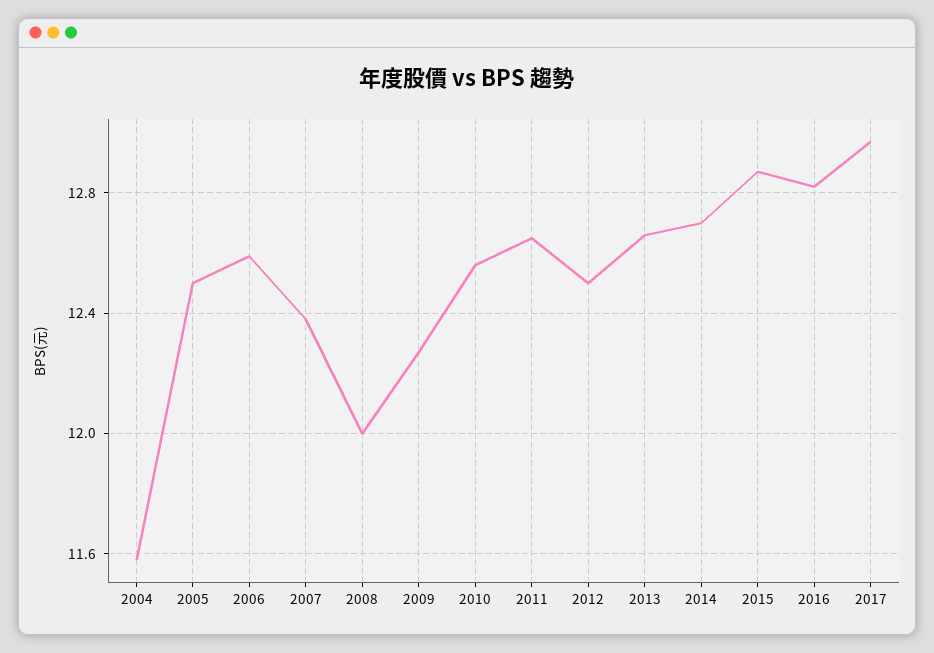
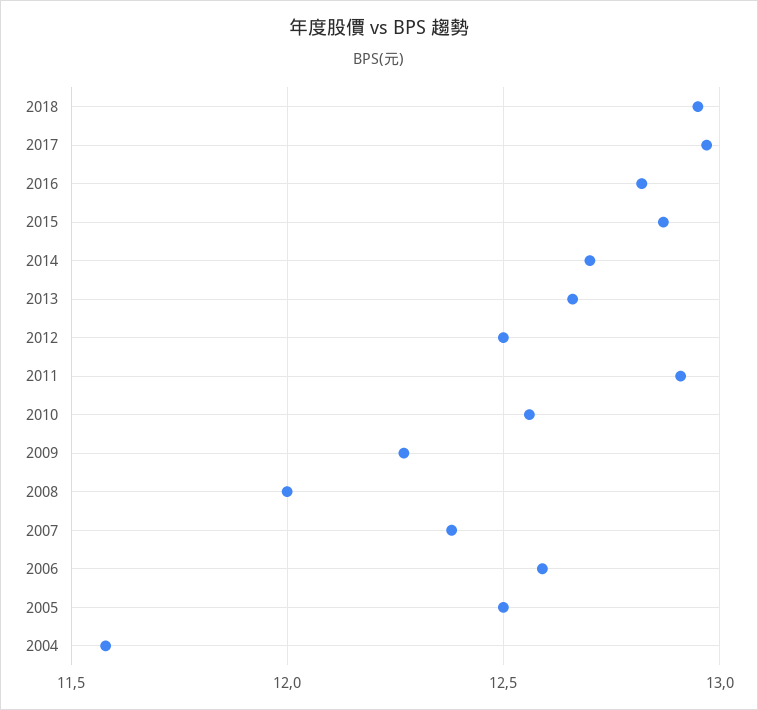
2011: 12.65 -> 12.9
2018: none -> 12.95

